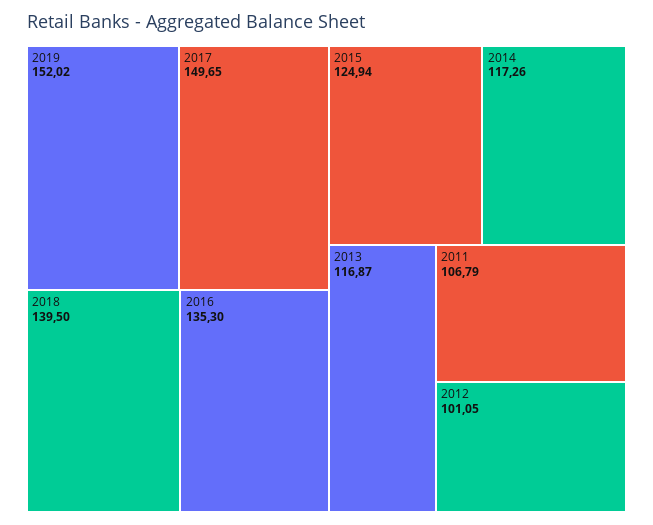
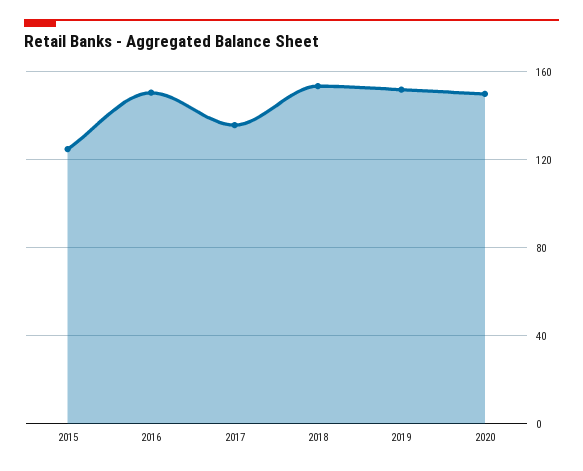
2017: 149.65 -> 135
2018: 139.5 -> 155
2016: 135.3 -> 150
2014: 117.26 -> none
2013: 116.87 -> none
2011: 106.79 -> none
2012: 101.05 -> none
2020: none -> 150

